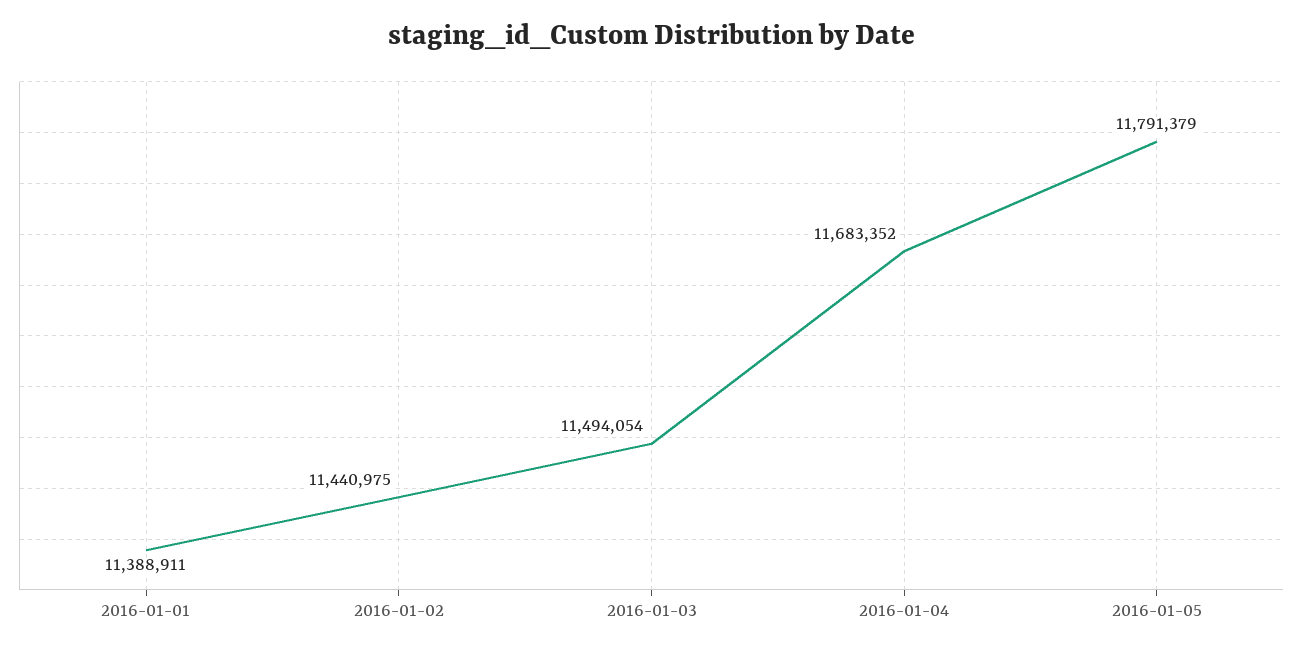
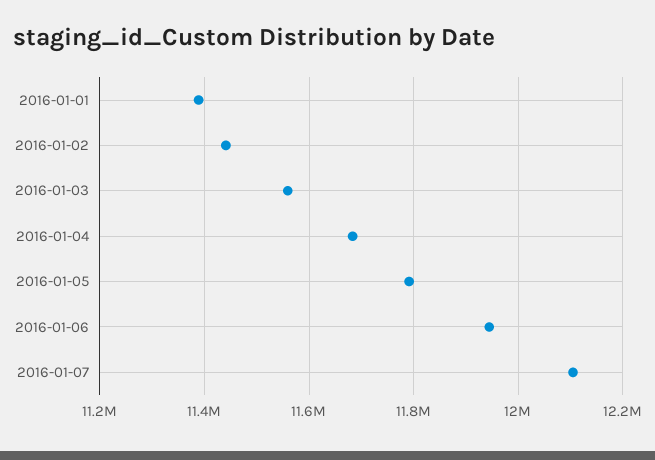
2016-01-03: 11494054 -> 11560000
2016-01-06: none -> 11940000
2016-01-07: none -> 12100000

